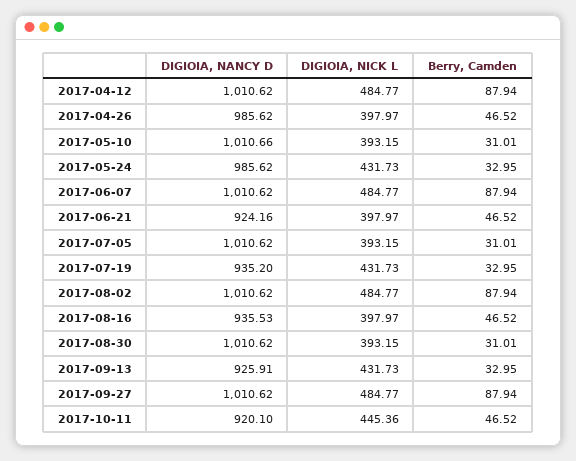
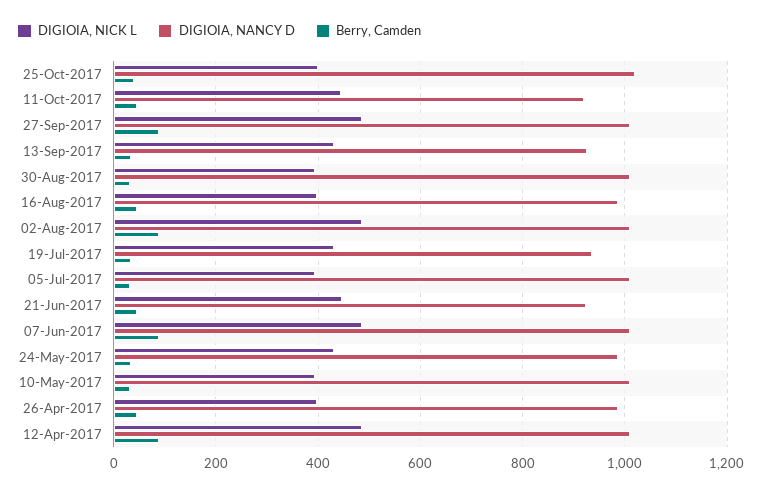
DIGIOIA, NICK L, 2017-06-21: 397.97 -> 440
DIGIOIA, NANCY D, 2017-08-16: 935.53 -> 980
DIGIOIA, NICK L, 25-Oct-2017: none -> 400
DIGIOIA, NANCY D, 25-Oct-2017: none -> 1020
Berry, Camden, 25-Oct-2017: none -> 40

